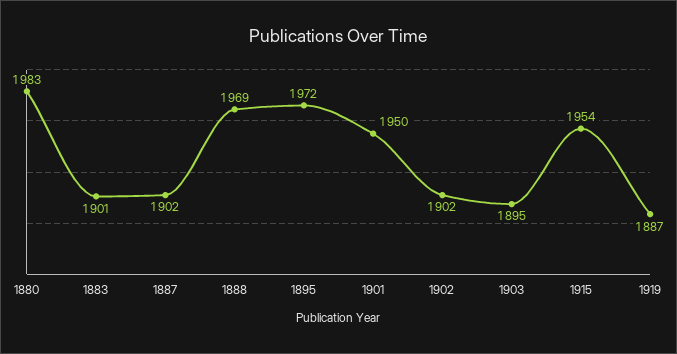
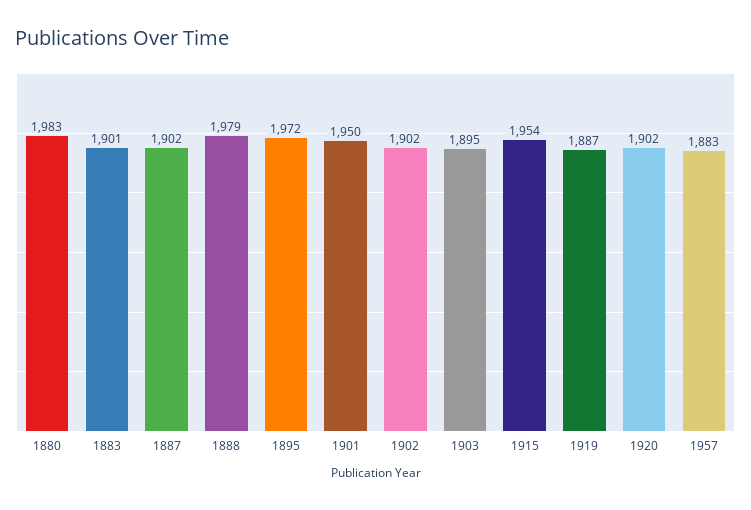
1888: 1969 -> 1979
1920: none -> 1902
1957: none -> 1883

